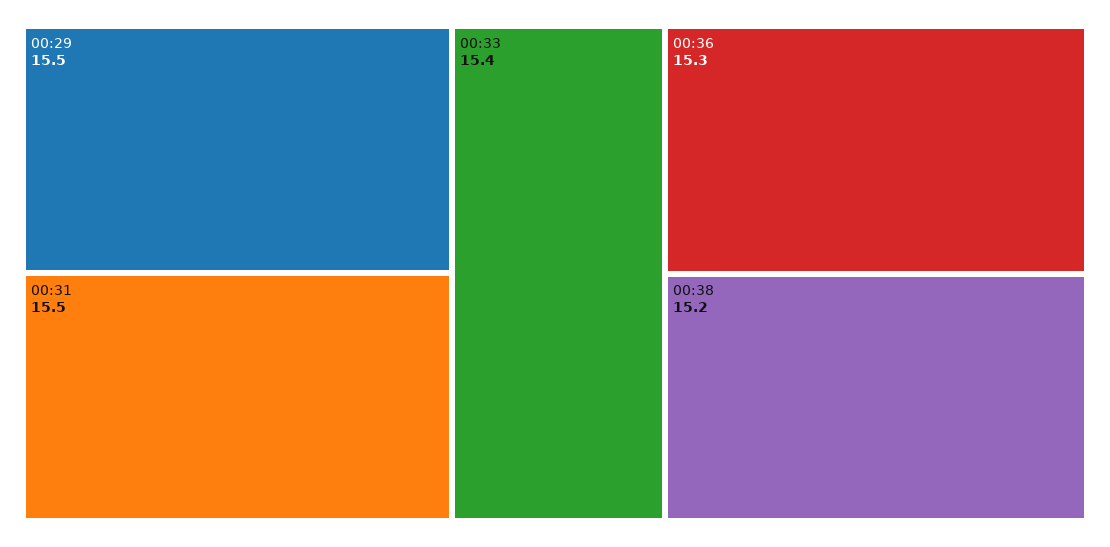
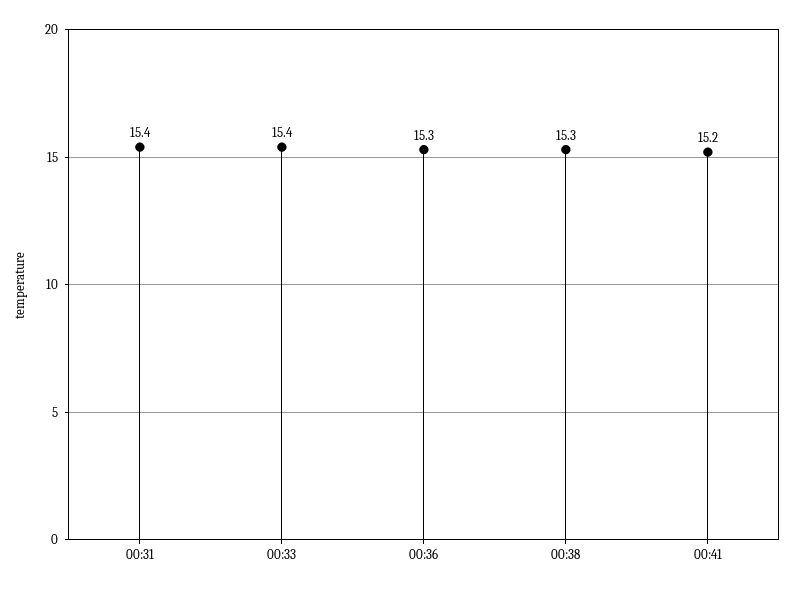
00:29: 15.5 -> none
00:31: 15.5 -> 15.4
00:38: 15.2 -> 15.3
00:41: none -> 15.2

